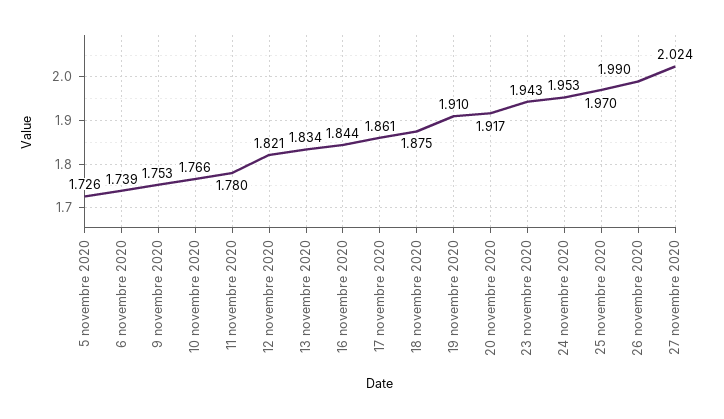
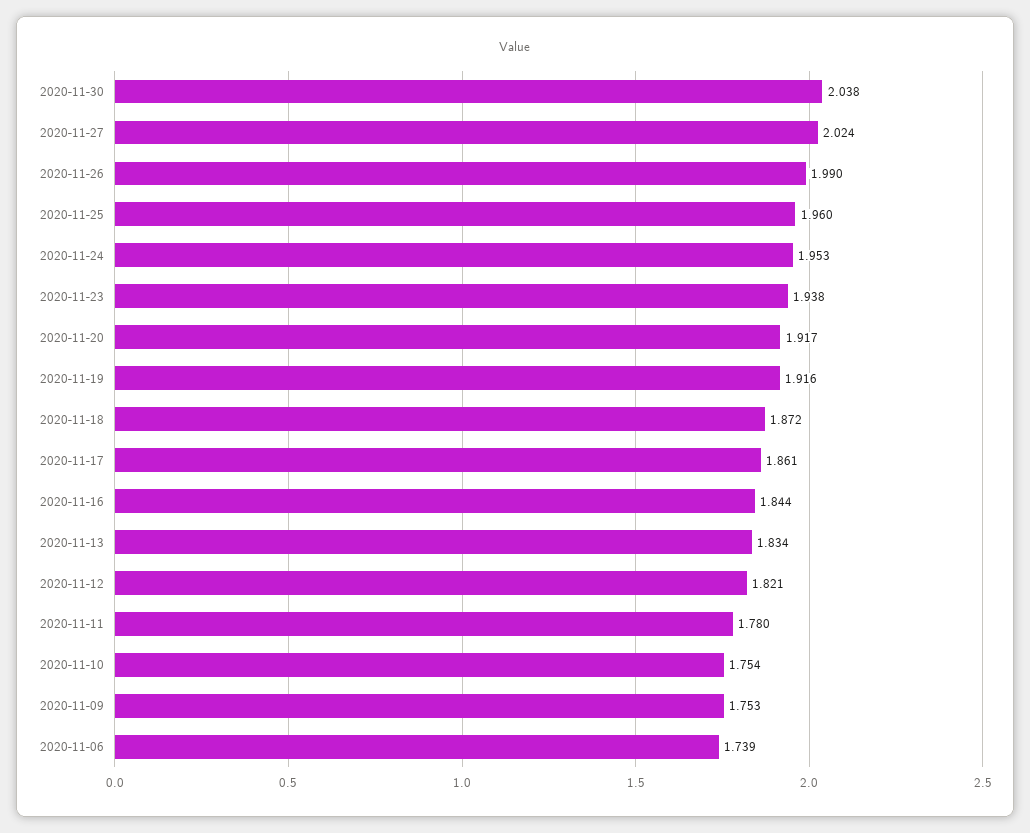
5 novembre 2020: 1.726 -> none
10 novembre 2020: 1.766 -> 1.754
18 novembre 2020: 1.875 -> 1.872
19 novembre 2020: 1.91 -> 1.916
23 novembre 2020: 1.943 -> 1.938
25 novembre 2020: 1.97 -> 1.96
2020-11-30: none -> 2.038

